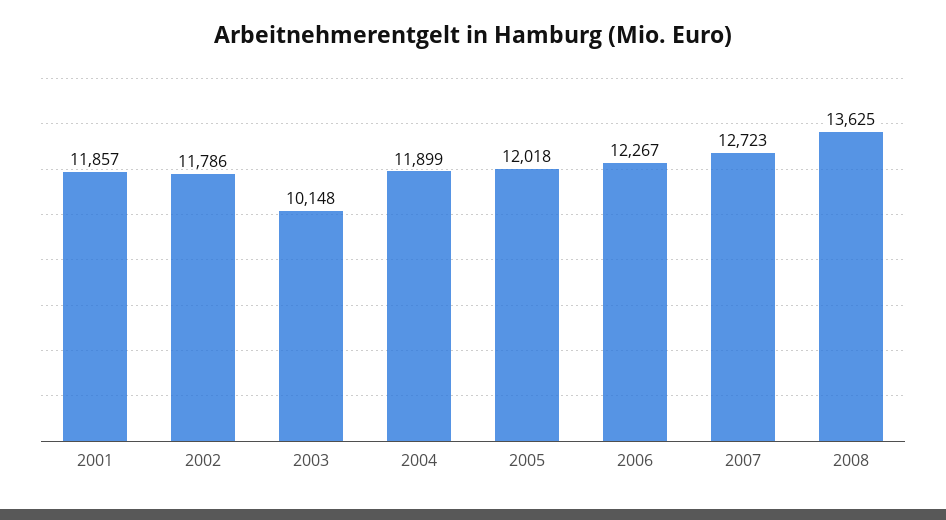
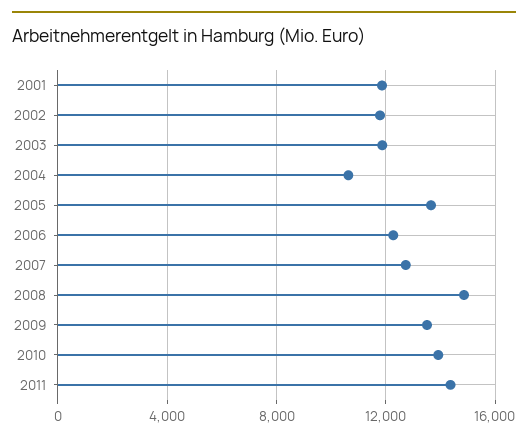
2003: 10148 -> 12000
2004: 11899 -> 10500
2005: 12018 -> 13500
2008: 13625 -> 15000
2009: none -> 13500
2010: none -> 14000
2011: none -> 14500

